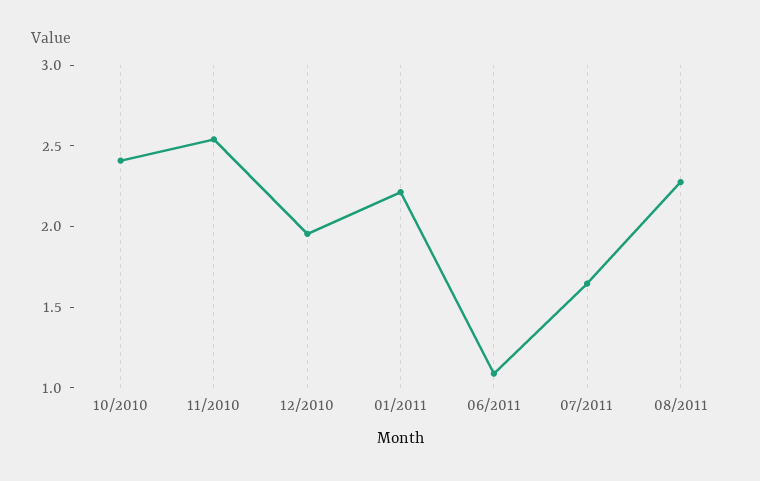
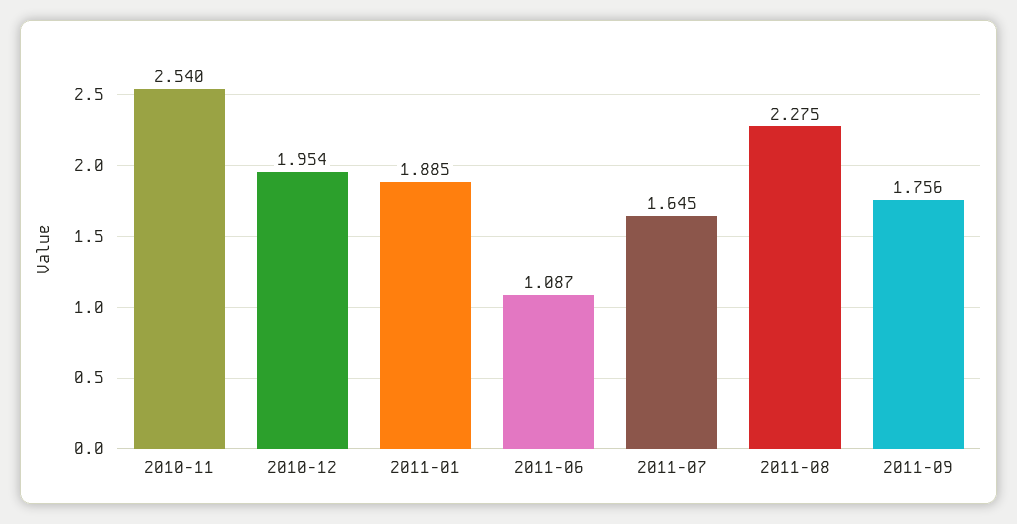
10/2010: 2.4 -> none
01/2011: 2.2 -> 1.885
2011-09: none -> 1.756

